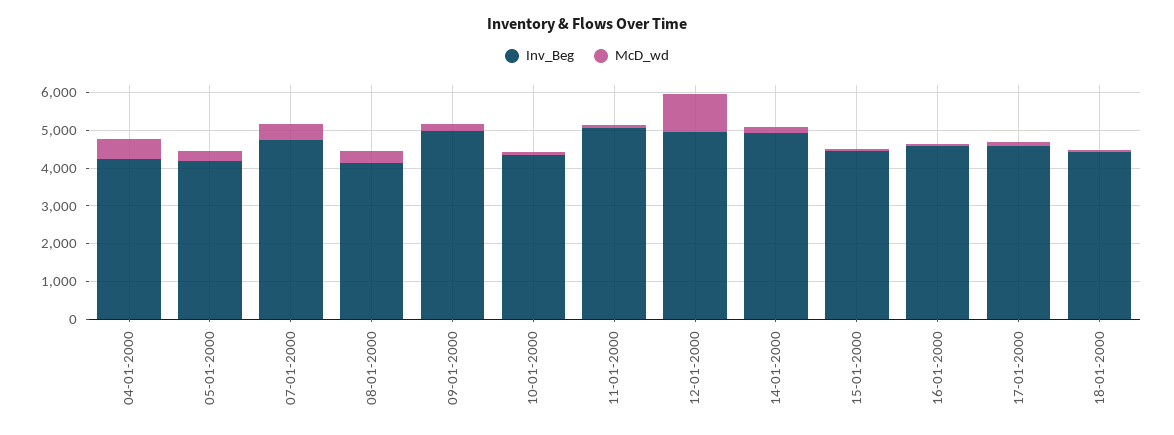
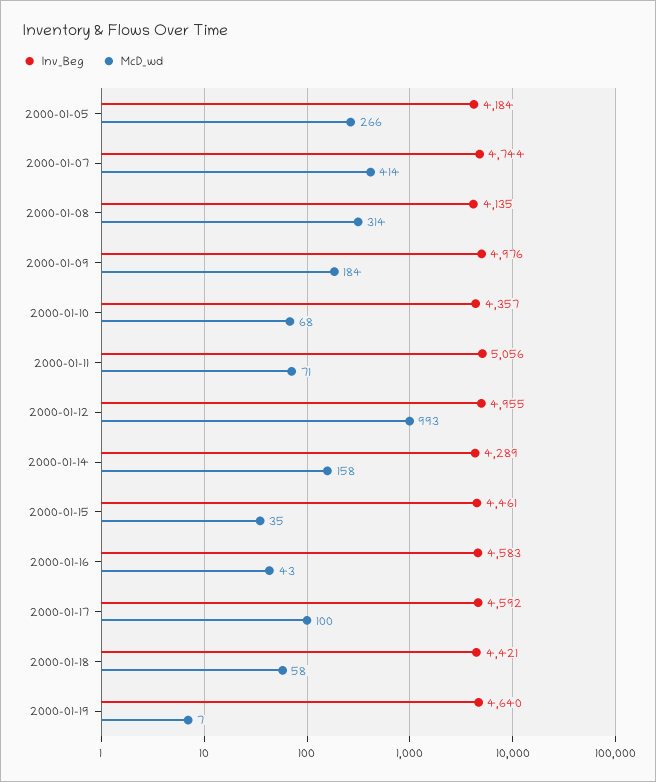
Inv_Beg, 04-01-2000: 4250 -> none
McD_wd, 04-01-2000: 500 -> none
Inv_Beg, 14-01-2000: 5000 -> 4289
Inv_Beg, 2000-01-19: none -> 4640
McD_wd, 2000-01-19: none -> 7

